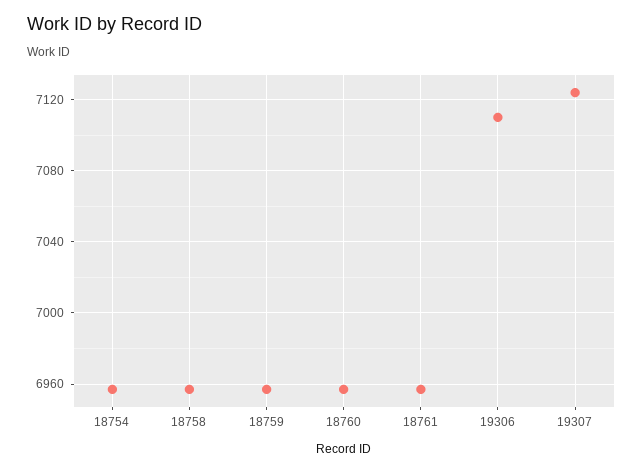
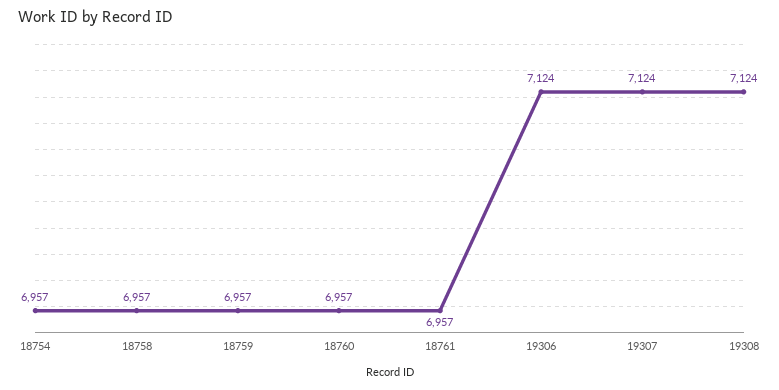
19306: 7110 -> 7124
19308: none -> 7124

